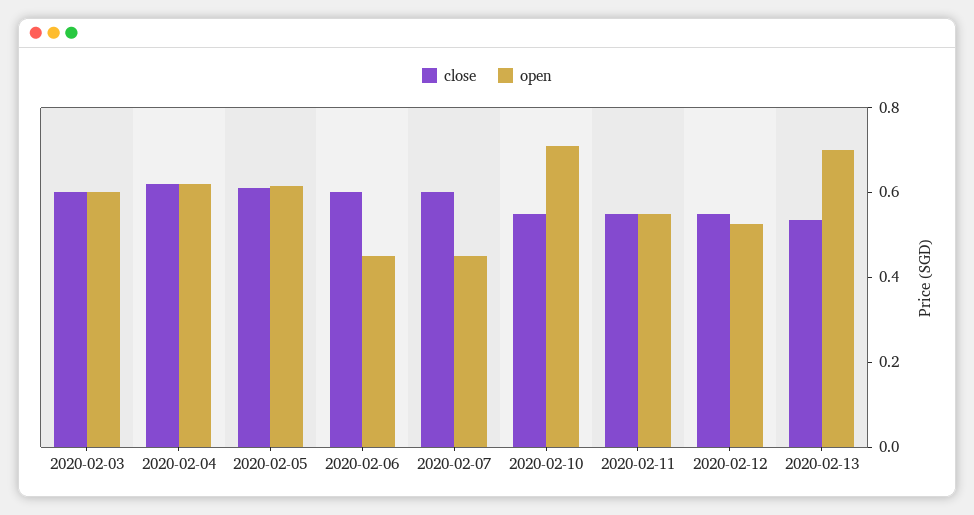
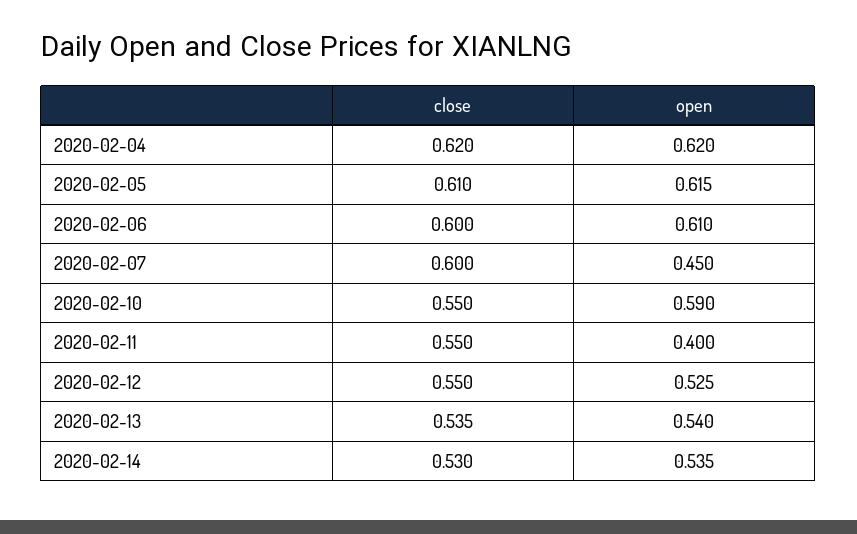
close, 2020-02-03: 0.6 -> none
open, 2020-02-03: 0.6 -> none
open, 2020-02-06: 0.45 -> 0.61
open, 2020-02-10: 0.7 -> 0.59
open, 2020-02-11: 0.55 -> 0.4
open, 2020-02-13: 0.7 -> 0.54
close, 2020-02-14: none -> 0.53
open, 2020-02-14: none -> 0.535

